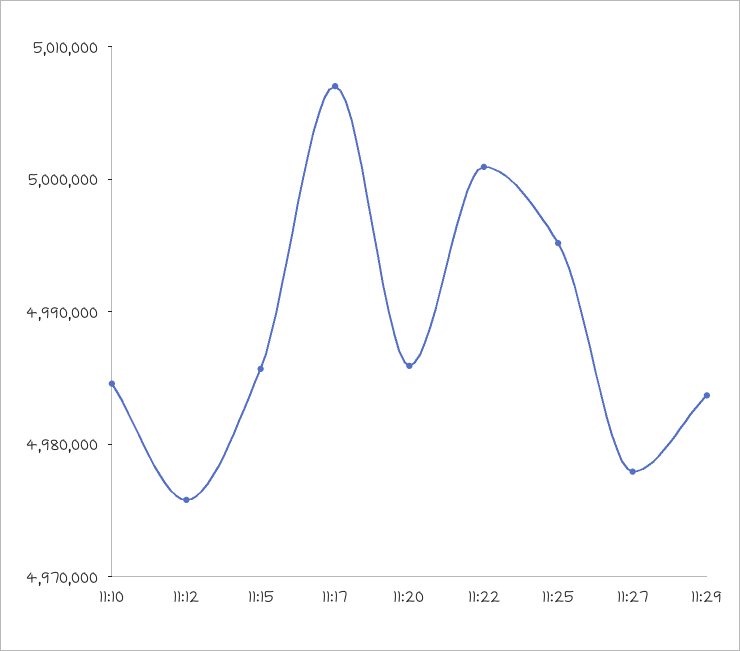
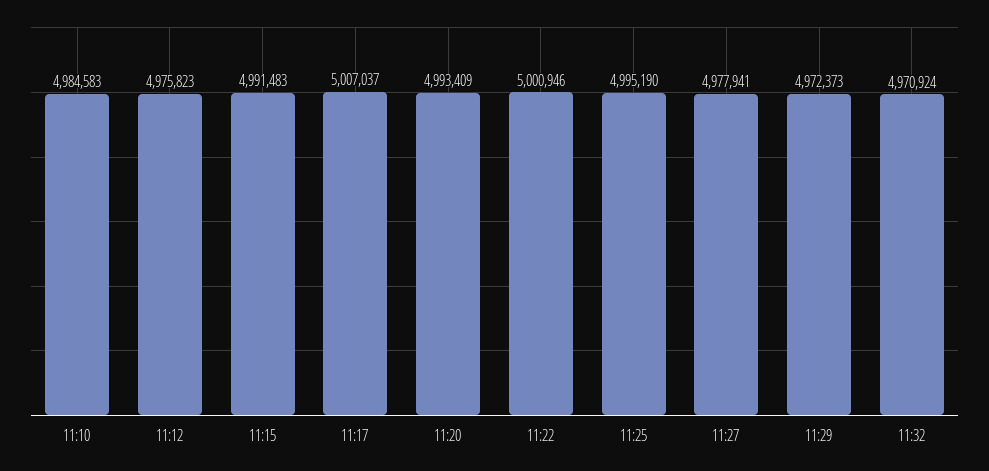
11:15: 4986000 -> 4991483
11:20: 4986000 -> 4993409
11:29: 4984000 -> 4972373
11:32: none -> 4970924

